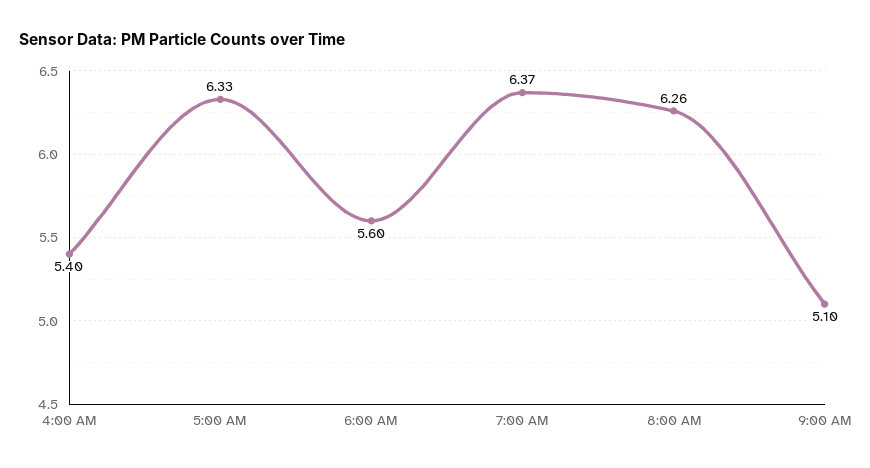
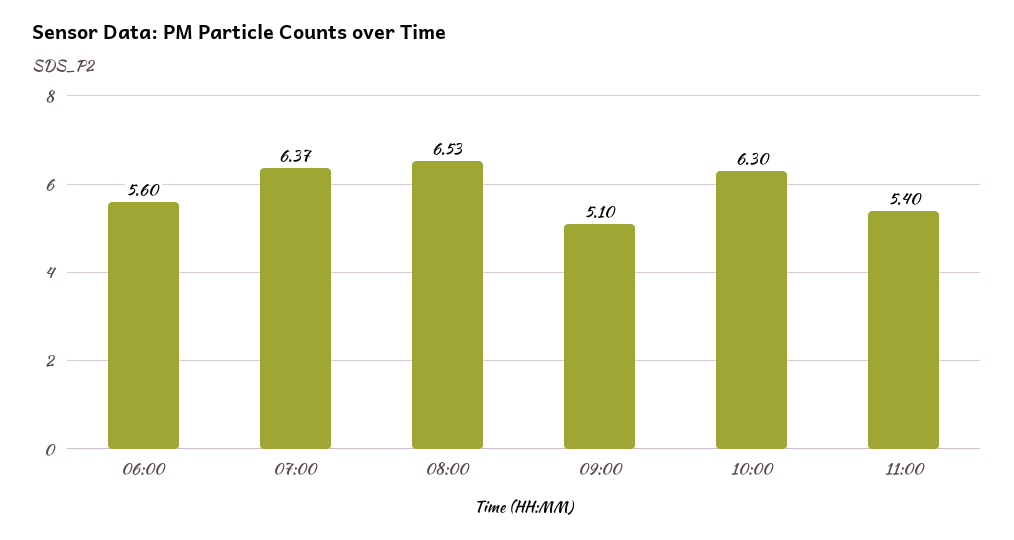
4:00 AM: 5.4 -> none
5:00 AM: 6.33 -> none
8:00 AM: 6.26 -> 6.53
10:00: none -> 6.3
11:00: none -> 5.4

